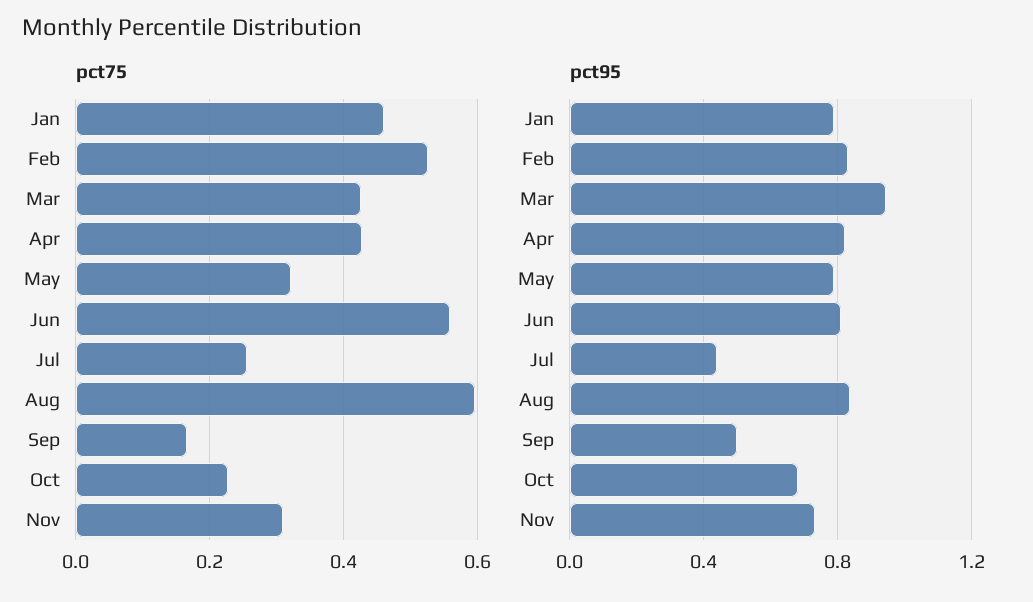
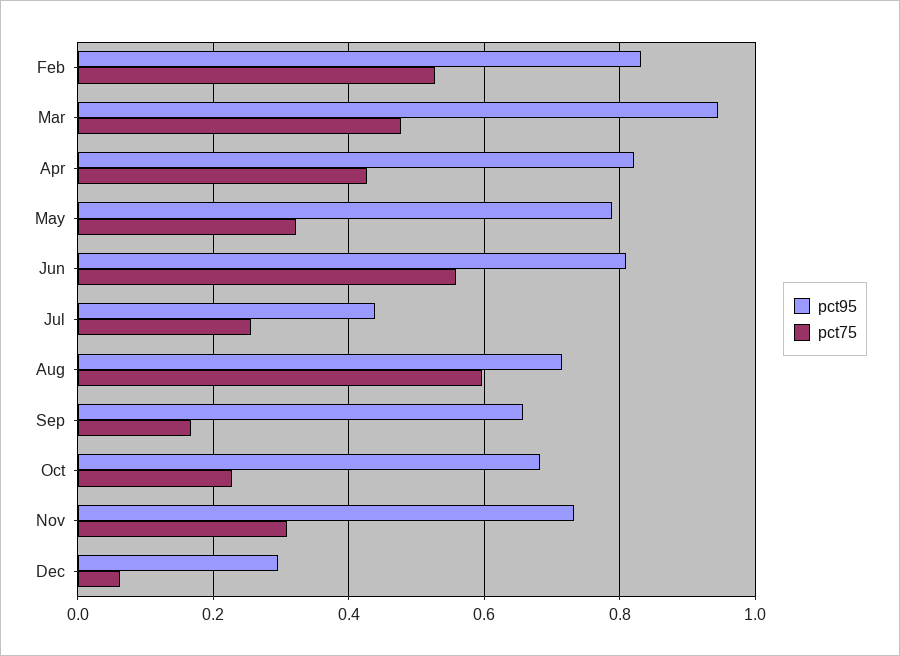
pct75, Jan: 0.46 -> none
pct75, Mar: 0.42 -> 0.48
pct95, Jan: 0.8 -> none
pct95, Aug: 0.85 -> 0.72
pct95, Sep: 0.5 -> 0.66
pct95, Dec: none -> 0.3
pct75, Dec: none -> 0.06

